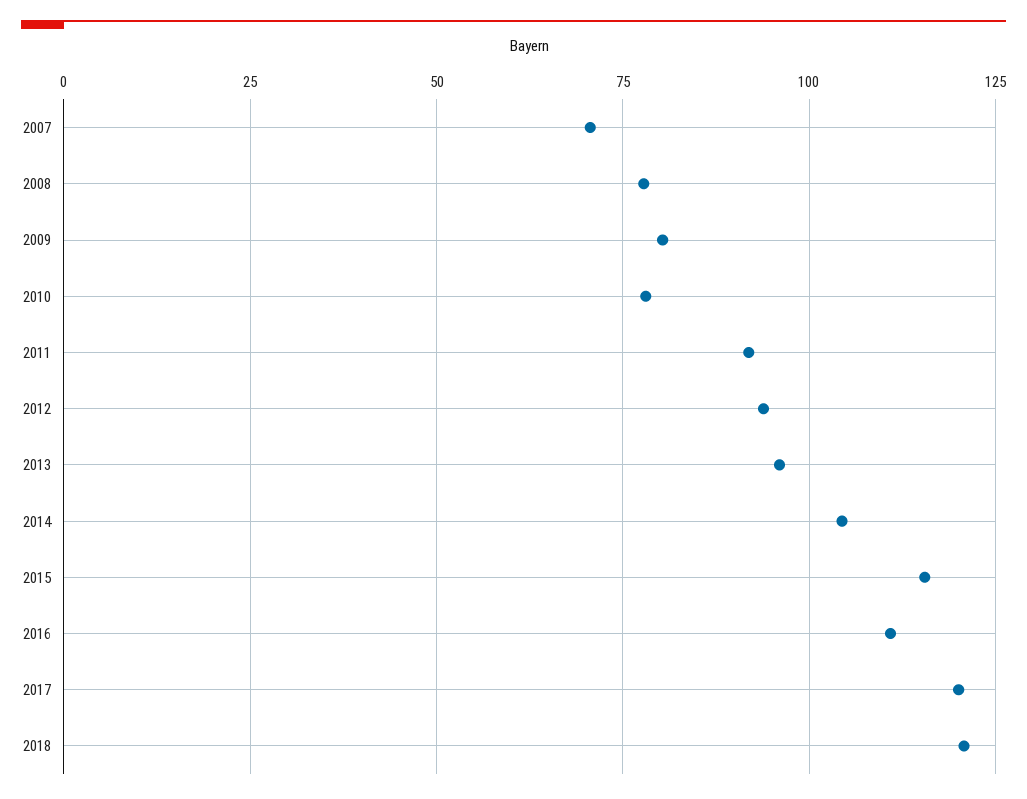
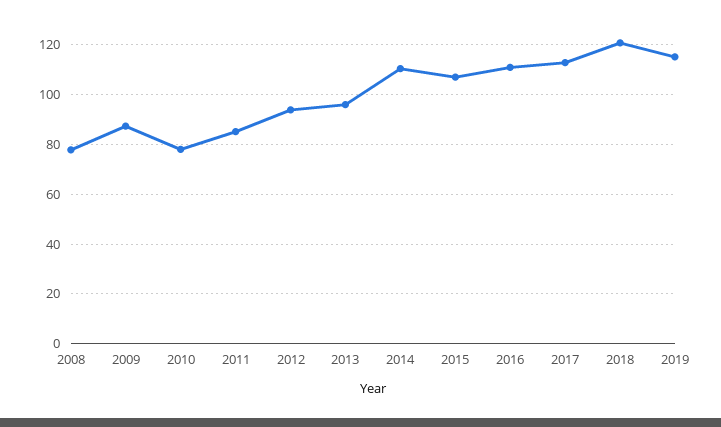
2007: 70 -> none
2009: 80 -> 87.5
2011: 92.5 -> 85
2014: 105 -> 110
2015: 115 -> 107.5
2017: 120 -> 112.5
2019: none -> 115

